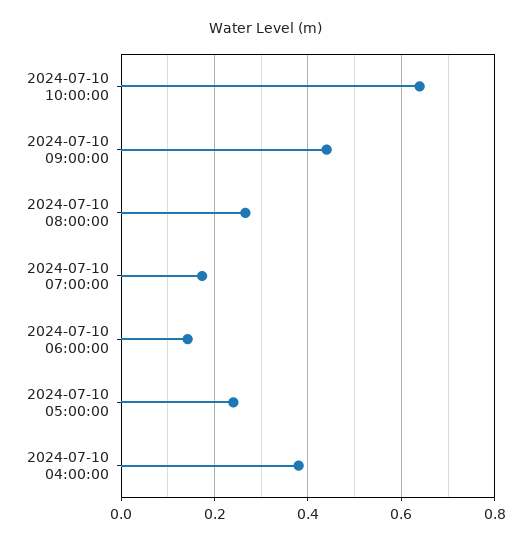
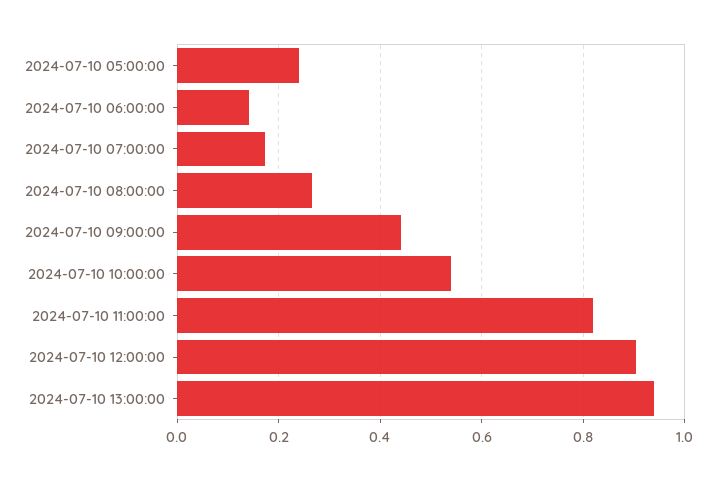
2024-07-10 10:00:00: 0.64 -> 0.54
2024-07-10 04:00:00: 0.38 -> none
2024-07-10 11:00:00: none -> 0.82
2024-07-10 12:00:00: none -> 0.9
2024-07-10 13:00:00: none -> 0.94

